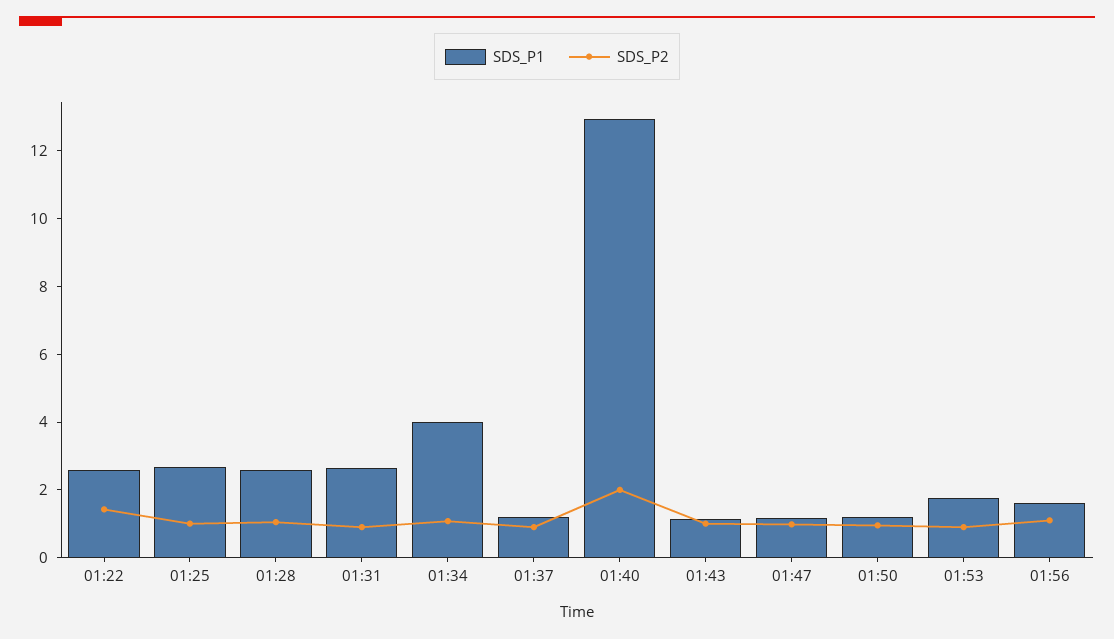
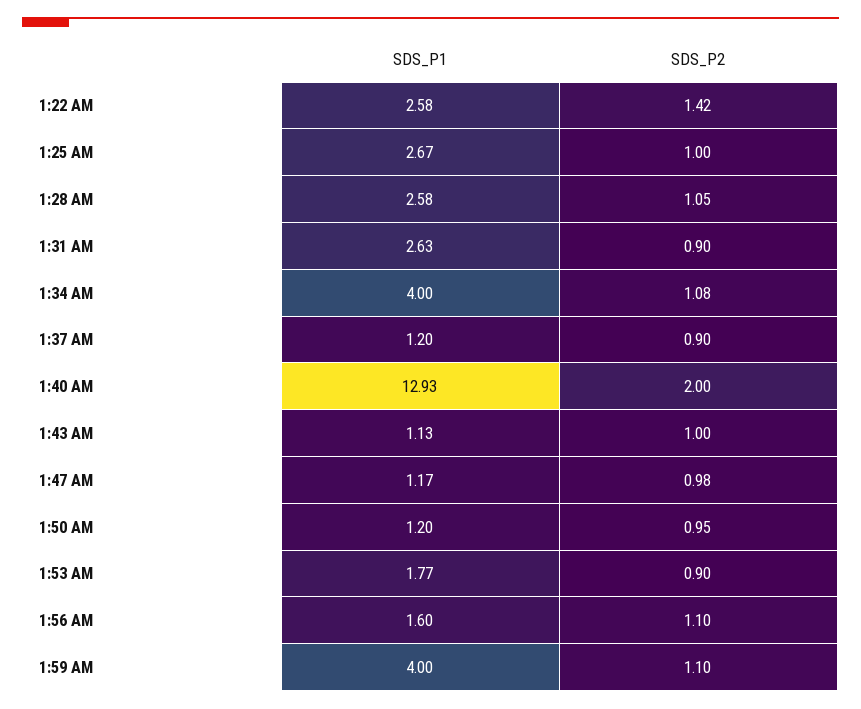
SDS_P1, 1:59 AM: none -> 4
SDS_P2, 1:59 AM: none -> 1.1

